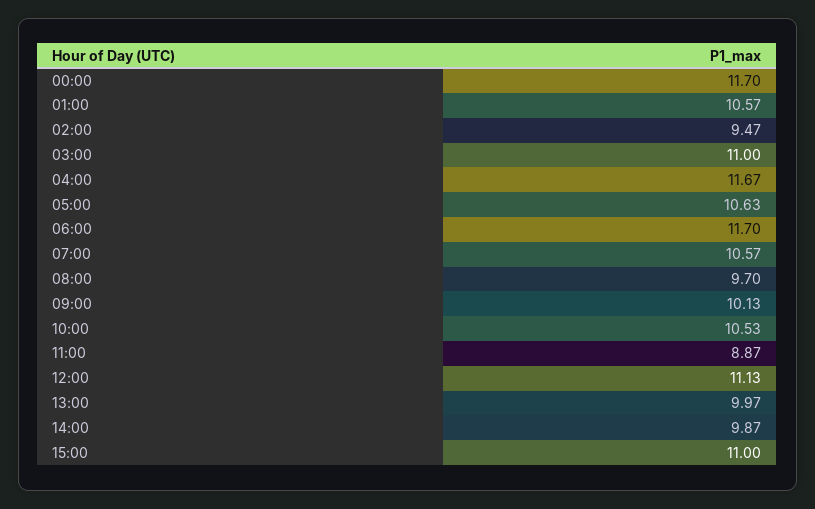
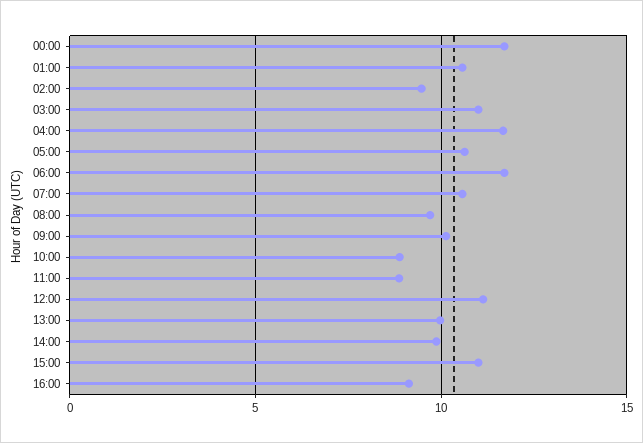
10:00: 10.53 -> 9
16:00: none -> 9

